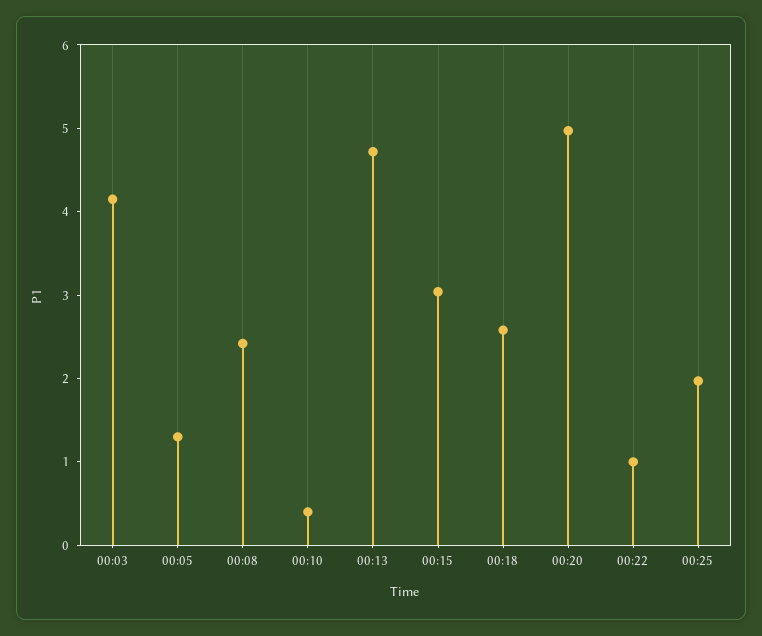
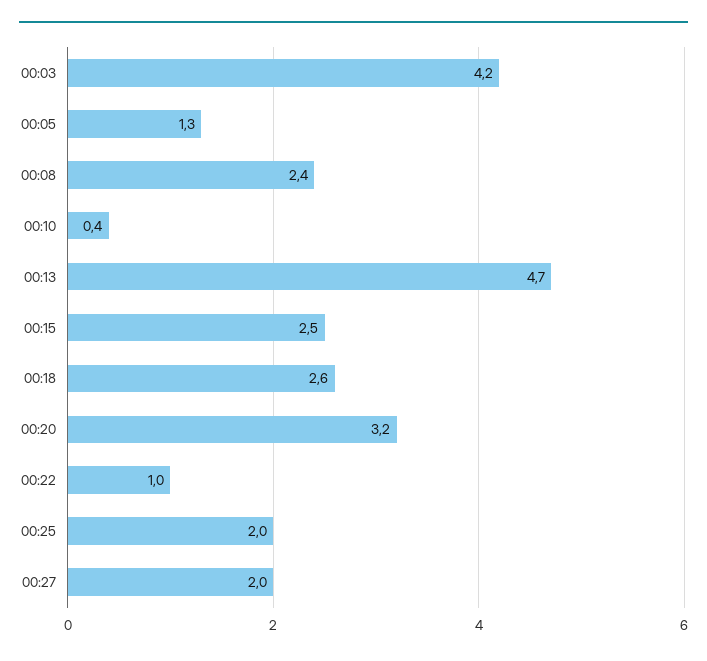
00:15: 3 -> 2.5
00:20: 5 -> 3.2
00:27: none -> 2

